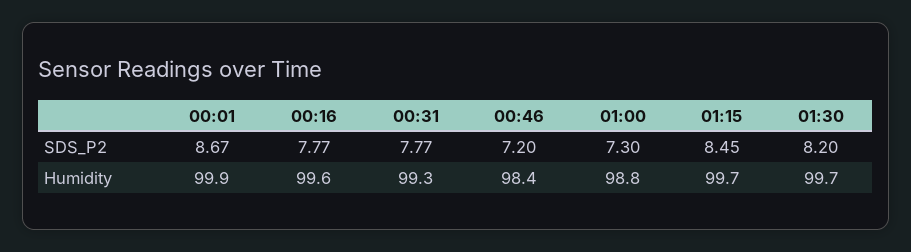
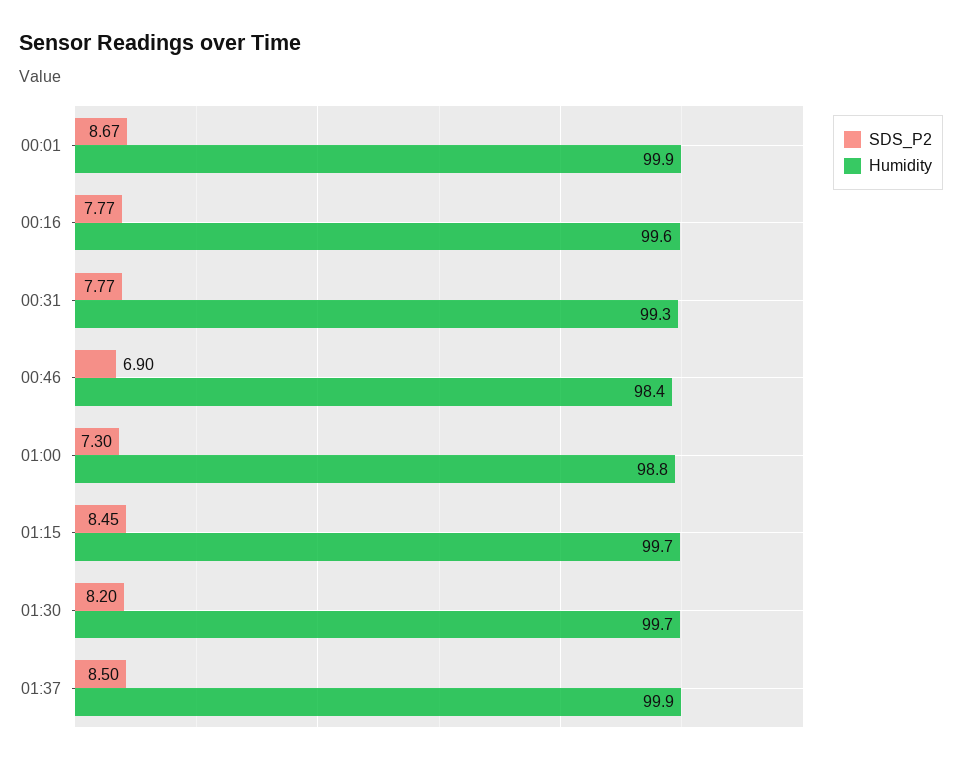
SDS_P2, 00:46: 7.2 -> 6.9
SDS_P2, 01:37: none -> 8.5
Humidity, 01:37: none -> 99.9

